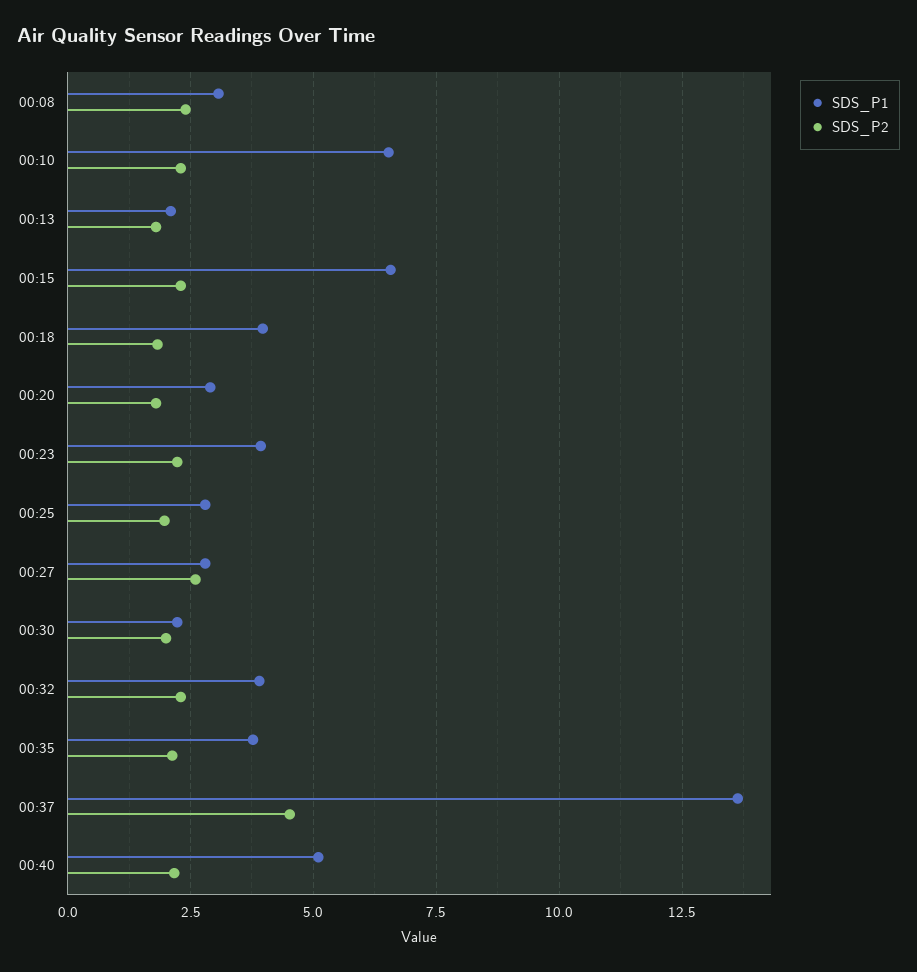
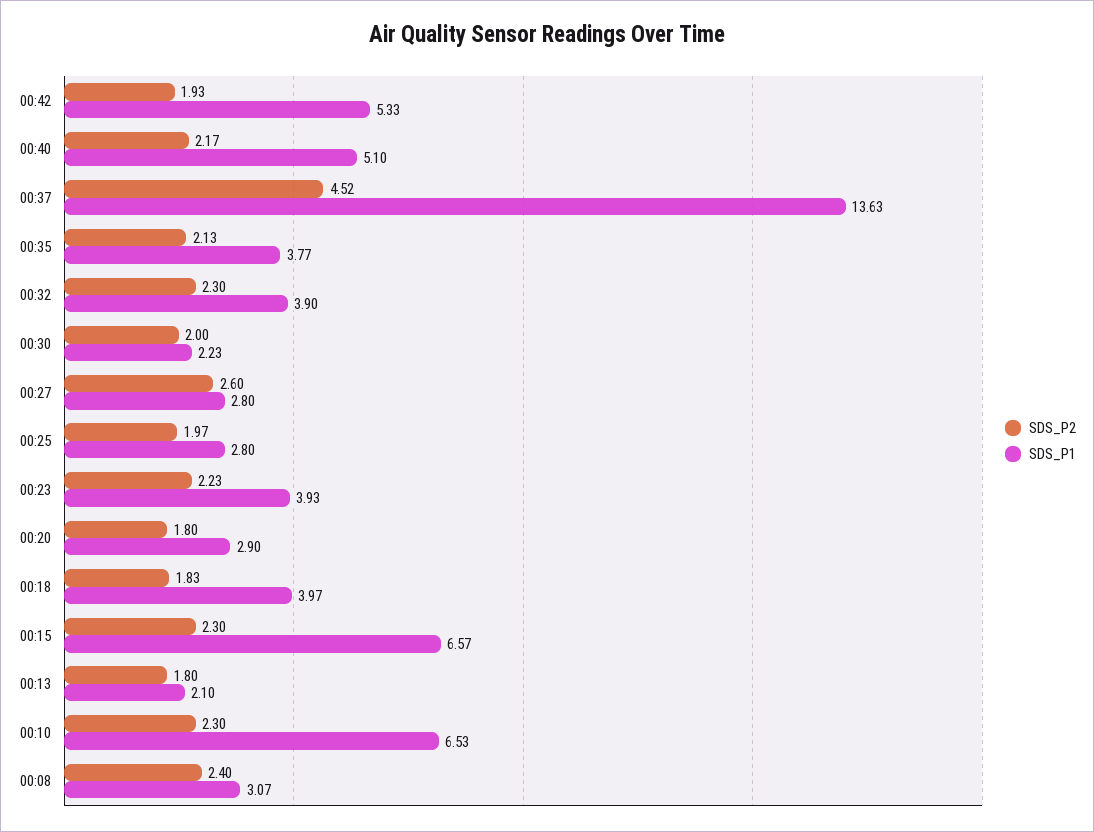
SDS_P2, 00:42: none -> 1.93
SDS_P1, 00:42: none -> 5.33

